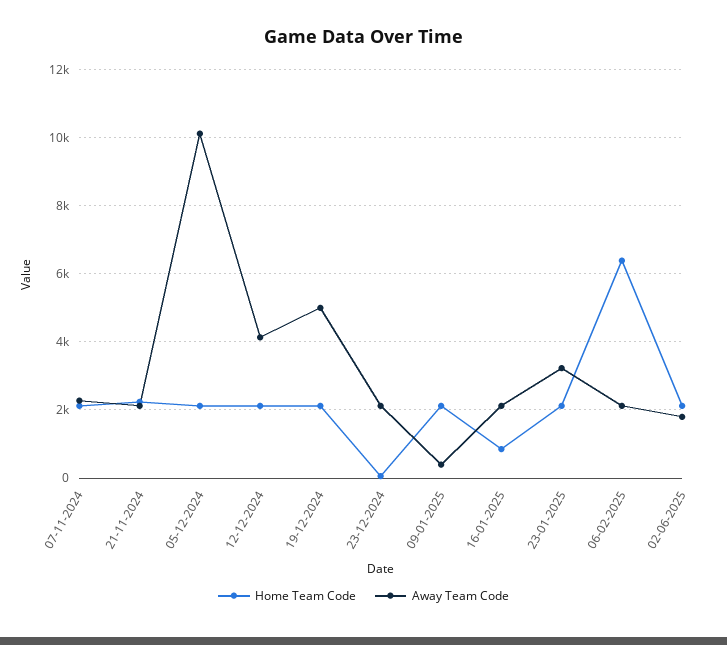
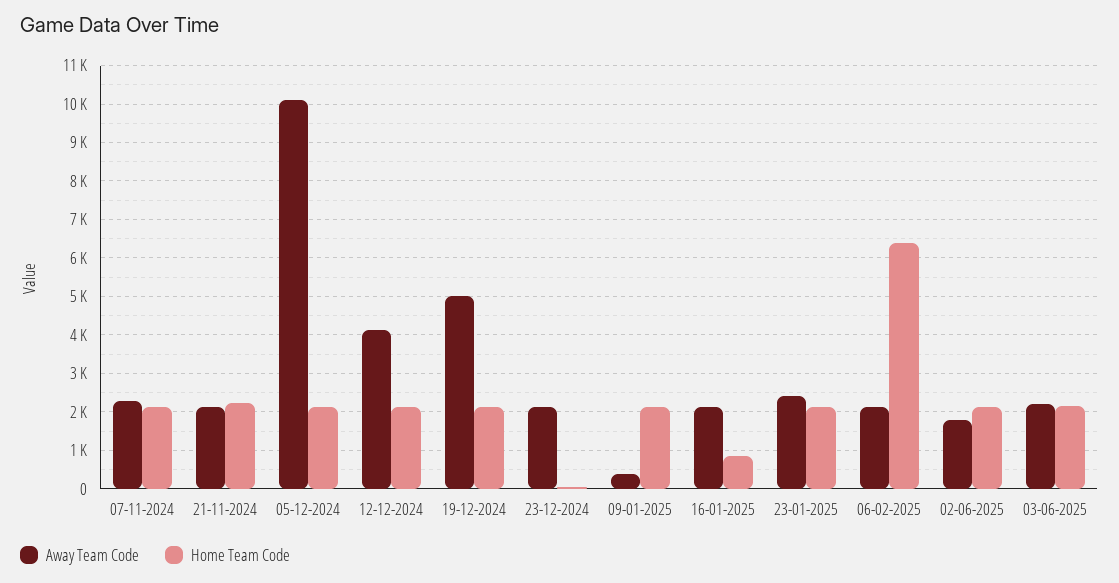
Away Team Code, 23-01-2025: 3200 -> 2400
Away Team Code, 03-06-2025: none -> 2200
Home Team Code, 03-06-2025: none -> 2200

